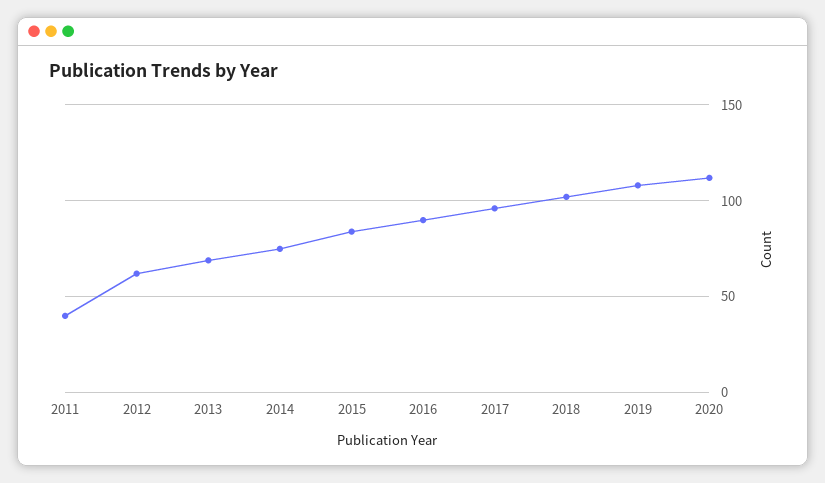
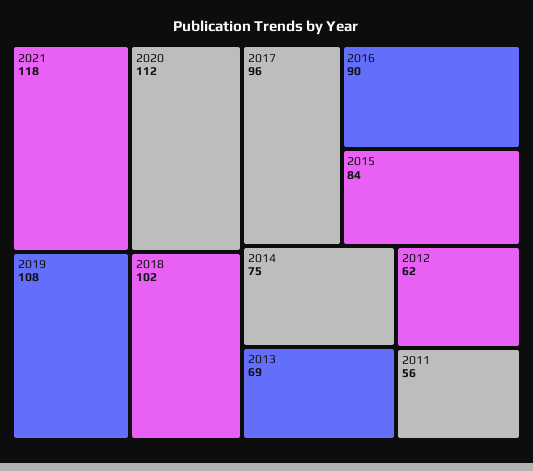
2011: 40 -> 56
2021: none -> 118

